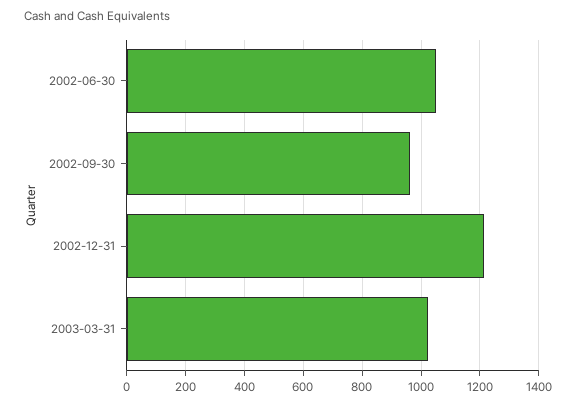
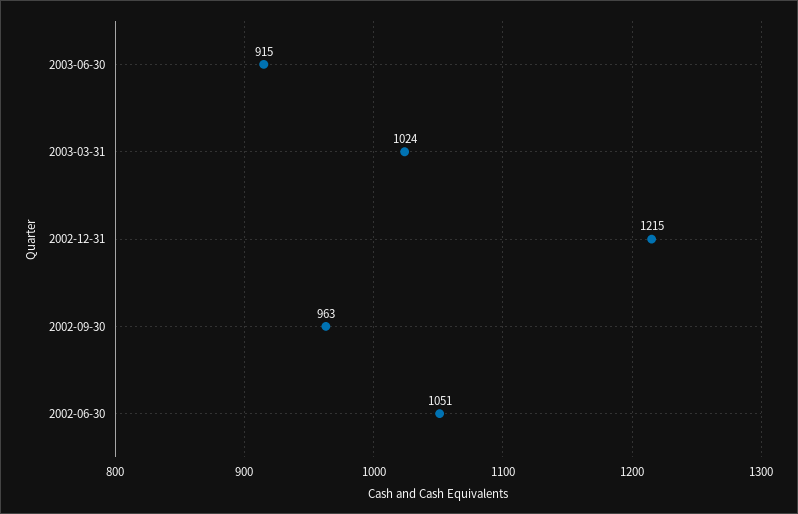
2003-06-30: none -> 915

